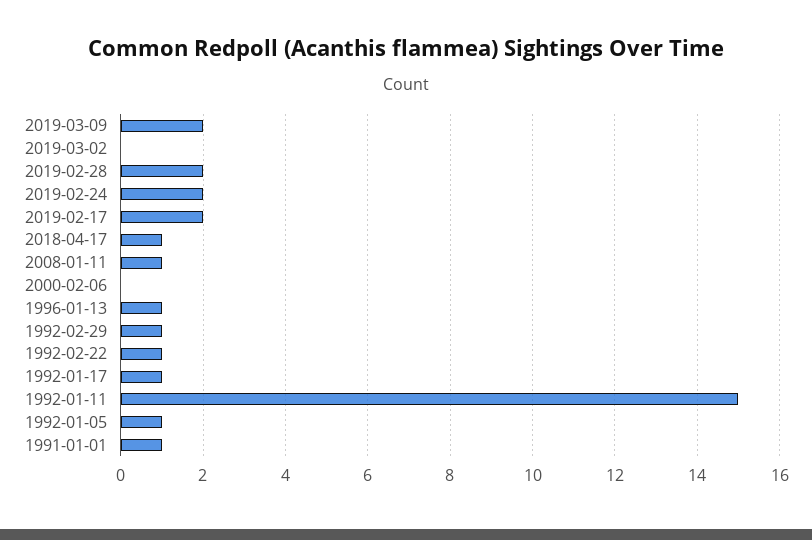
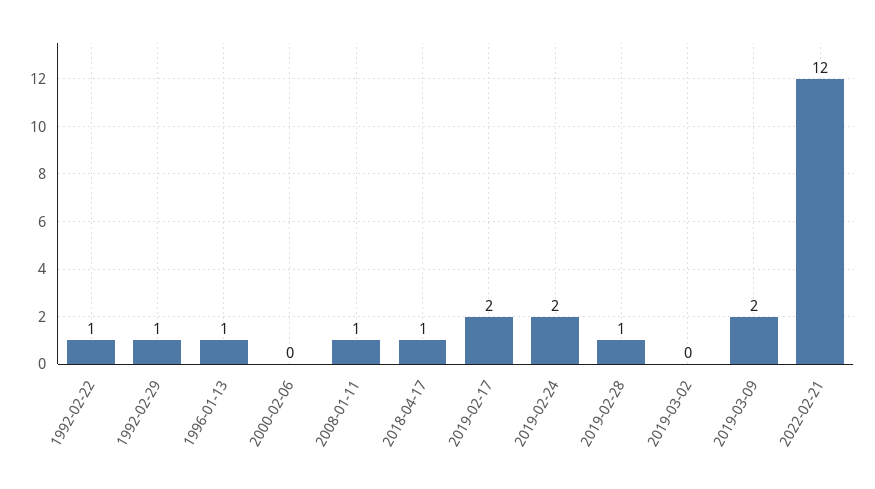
2019-02-28: 2 -> 1
1992-01-17: 1 -> none
1992-01-11: 15 -> none
1992-01-05: 1 -> none
1991-01-01: 1 -> none
2022-02-21: none -> 12

